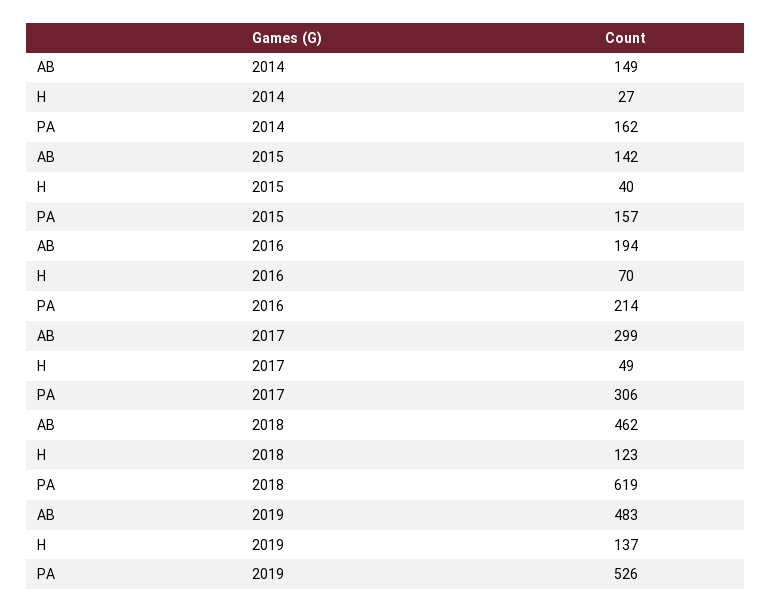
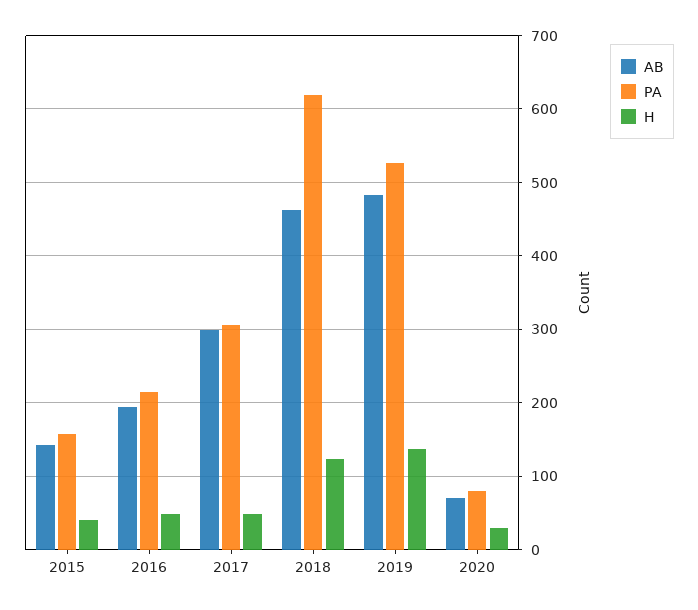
AB, 2014: 149 -> none
H, 2014: 27 -> none
PA, 2014: 162 -> none
H, 2016: 70 -> 50
AB, 2020: none -> 70
PA, 2020: none -> 80
H, 2020: none -> 30

